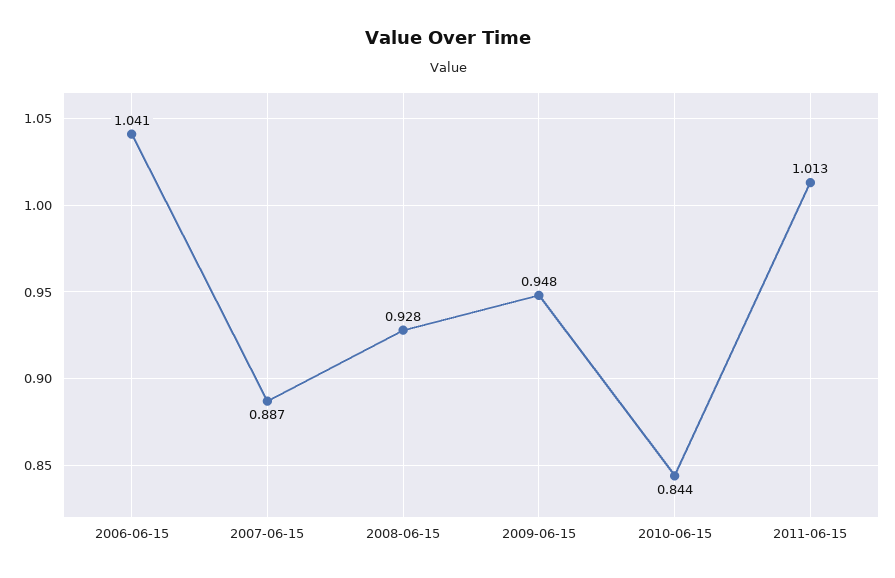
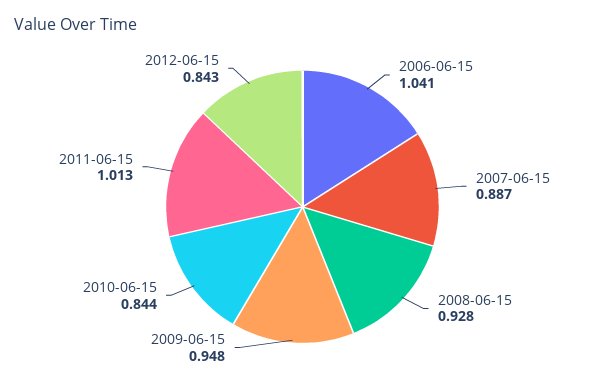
2012-06-15: none -> 0.843

